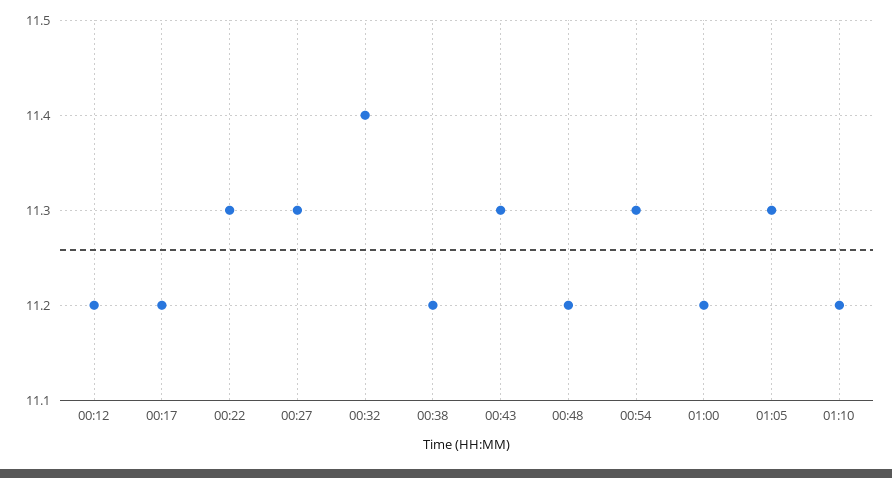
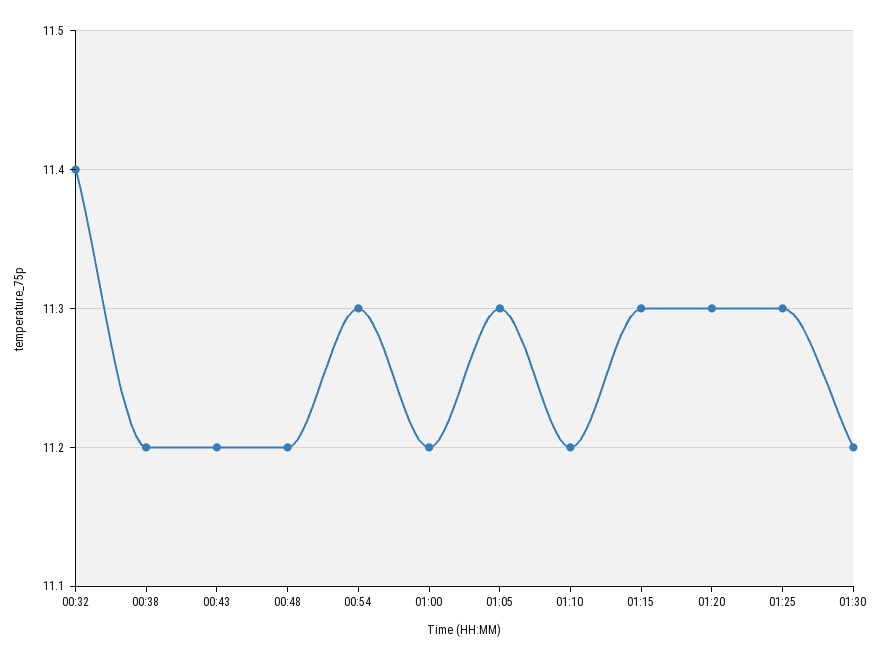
00:12: 11.2 -> none
00:17: 11.2 -> none
00:22: 11.3 -> none
00:27: 11.3 -> none
00:43: 11.3 -> 11.2
01:15: none -> 11.3
01:20: none -> 11.3
01:25: none -> 11.3
01:30: none -> 11.2

